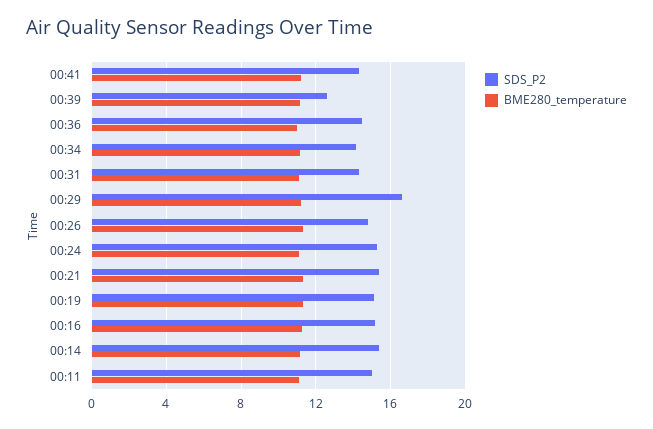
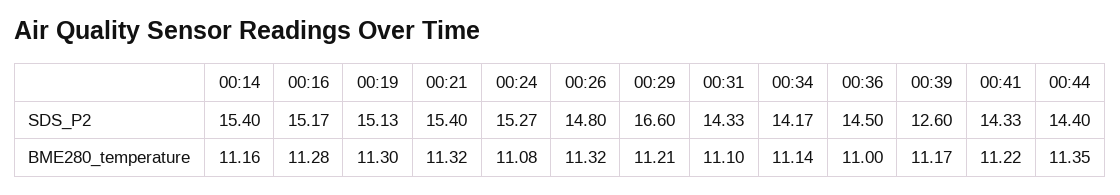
SDS_P2, 00:11: 15 -> none
BME280_temperature, 00:11: 11 -> none
SDS_P2, 00:44: none -> 14.4
BME280_temperature, 00:44: none -> 11.35

